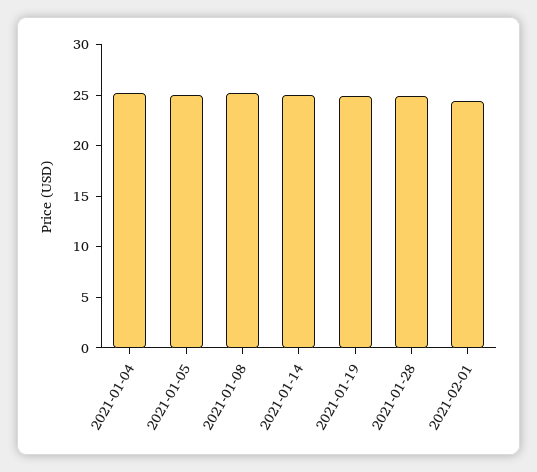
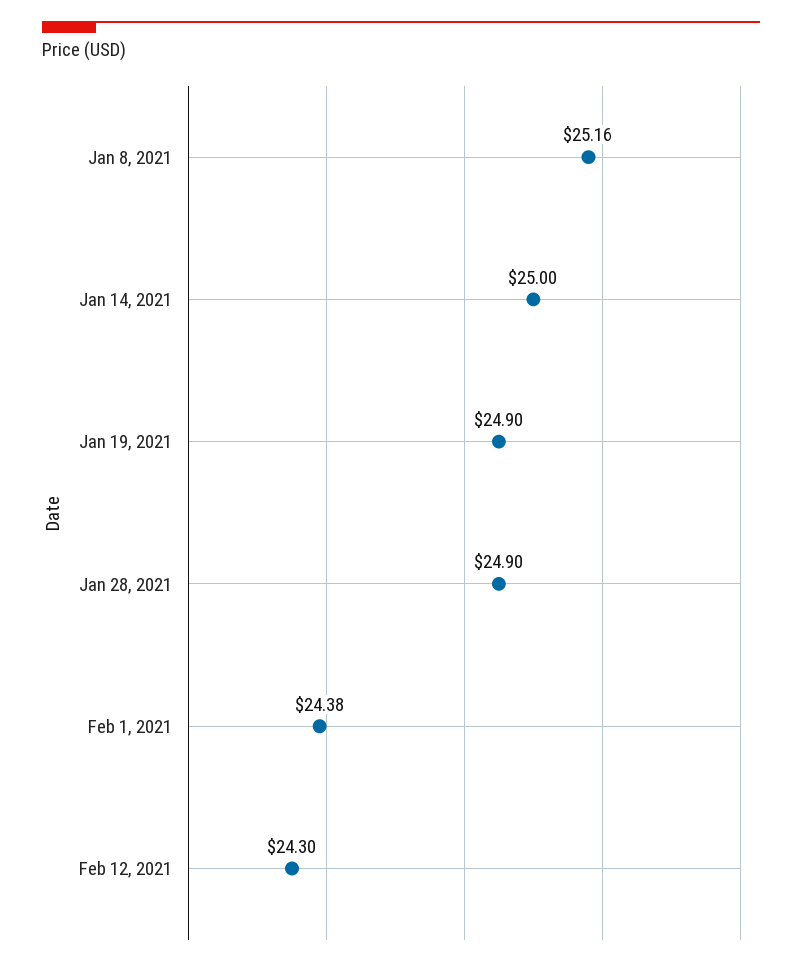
2021-01-04: 25 -> none
2021-01-05: 25 -> none
Feb 12, 2021: none -> 24.3

